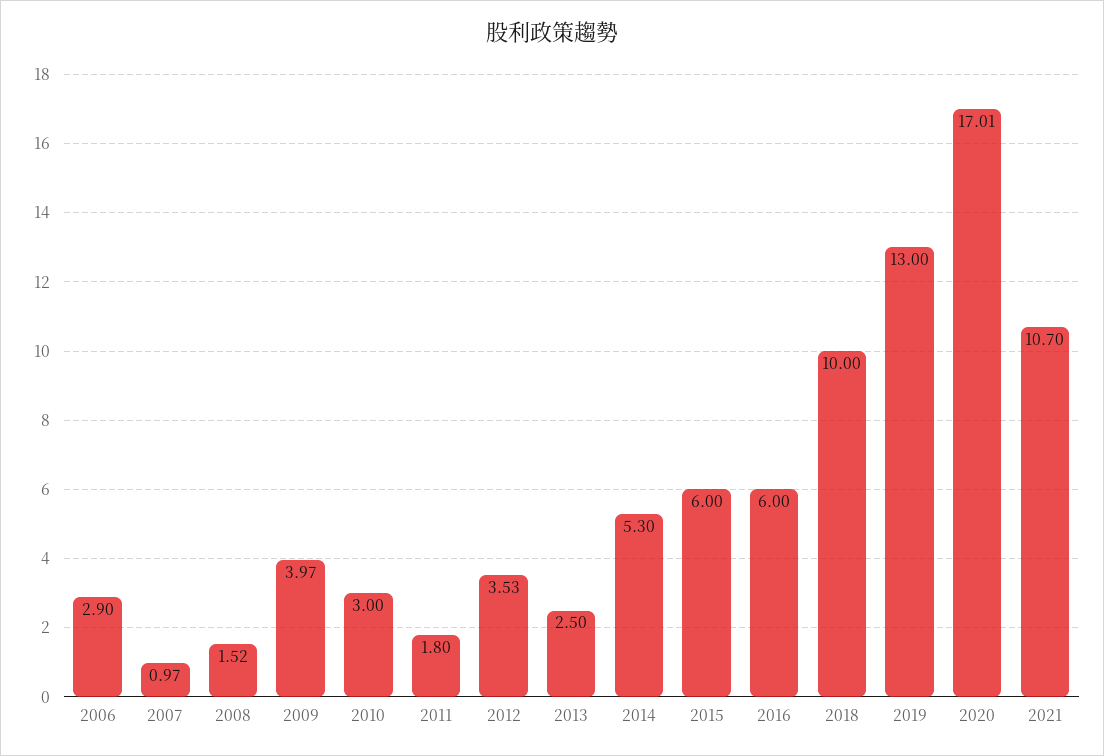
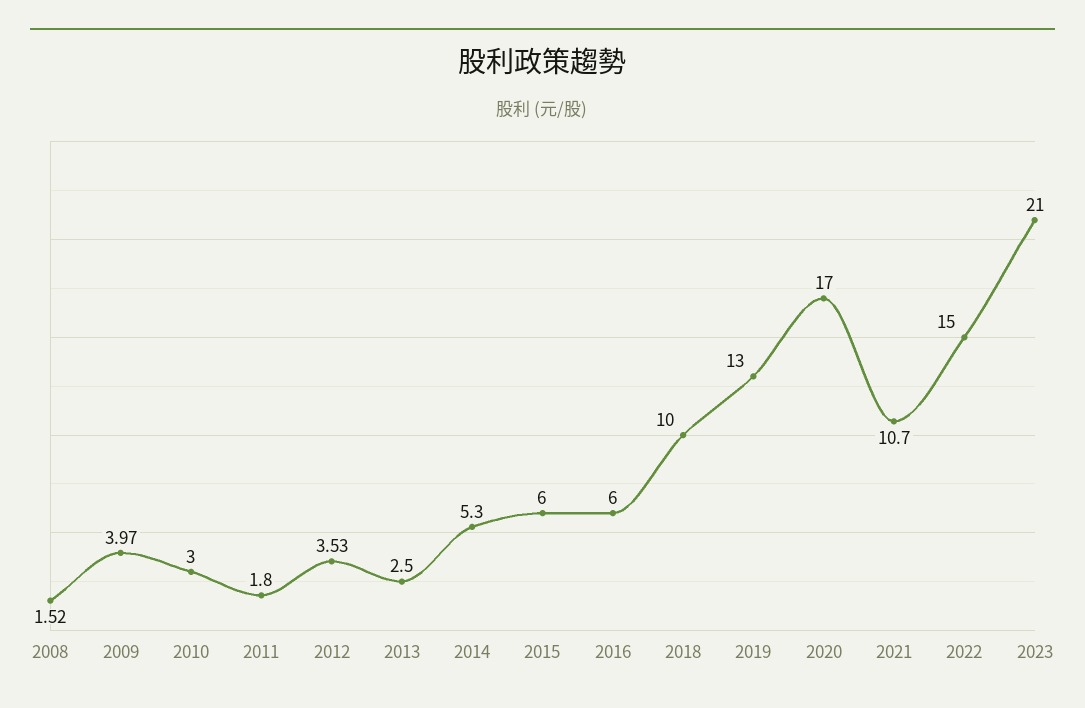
2006: 2.9 -> none
2007: 0.97 -> none
2020: 17.01 -> 17
2022: none -> 15
2023: none -> 21

